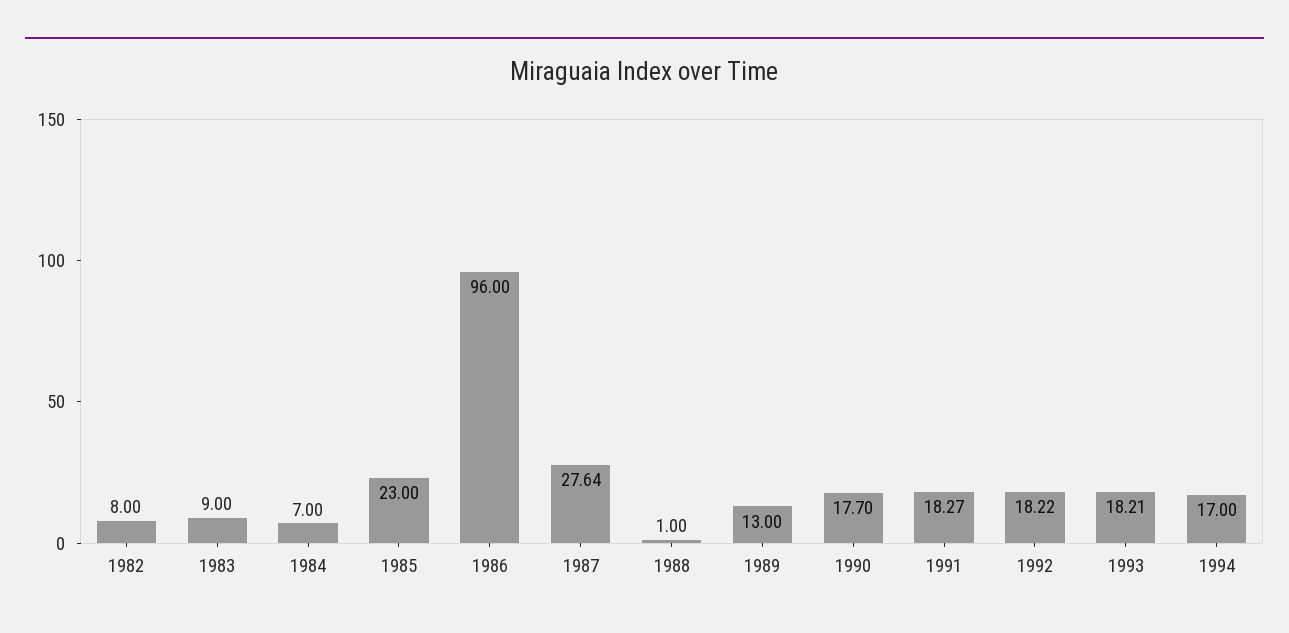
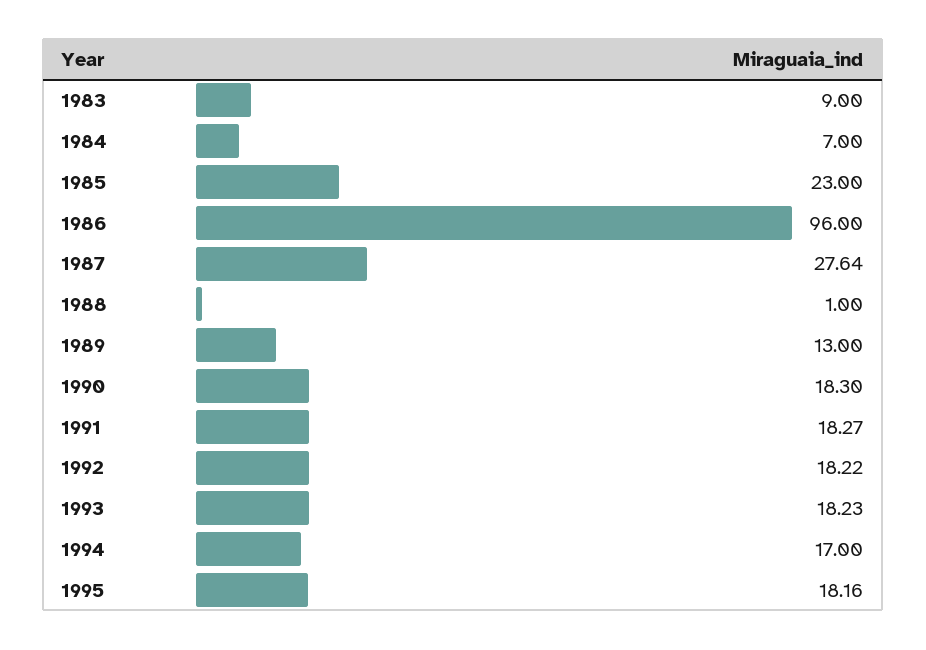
1982: 8 -> none
1990: 17.7 -> 18.3
1993: 18.21 -> 18.23
1995: none -> 18.16

